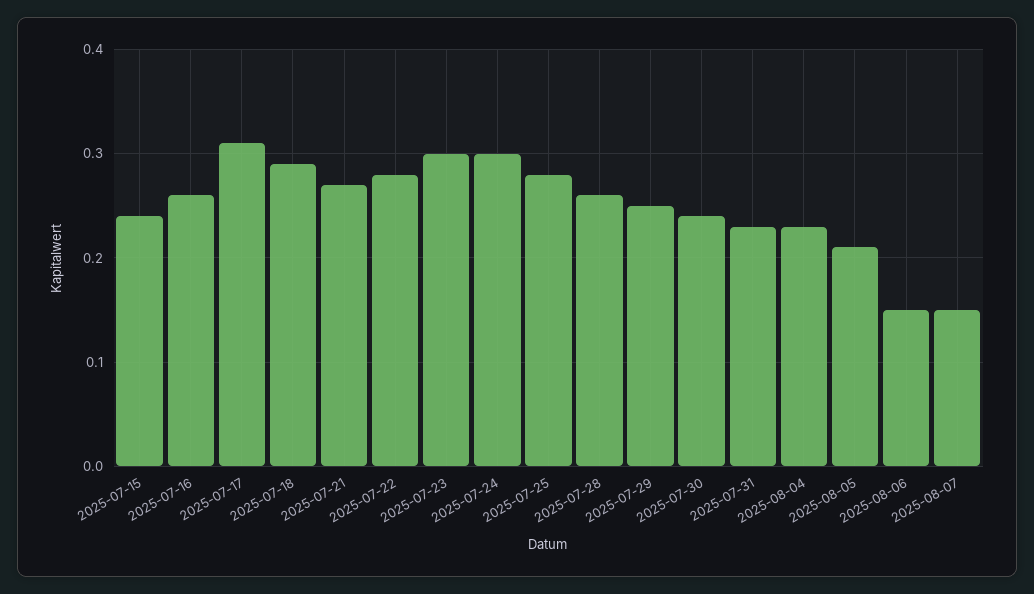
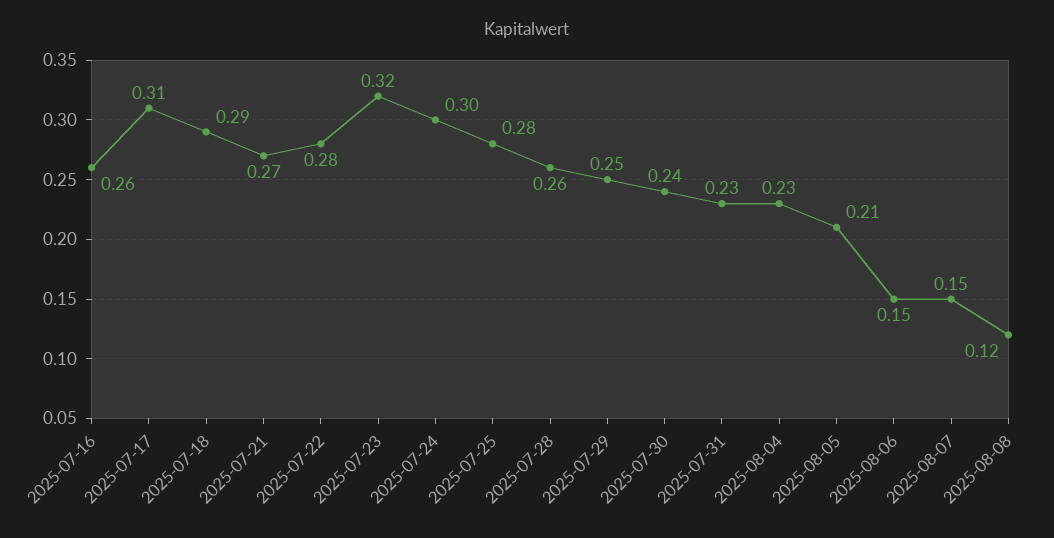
2025-07-15: 0.24 -> none
2025-07-23: 0.3 -> 0.32
2025-08-08: none -> 0.12

